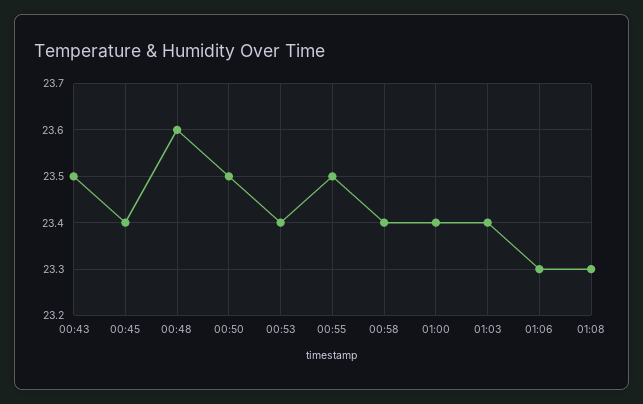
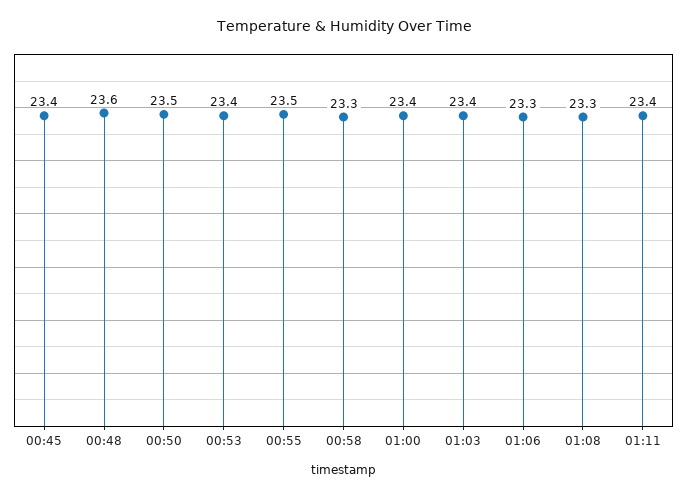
00:43: 23.5 -> none
00:58: 23.4 -> 23.3
01:11: none -> 23.4

